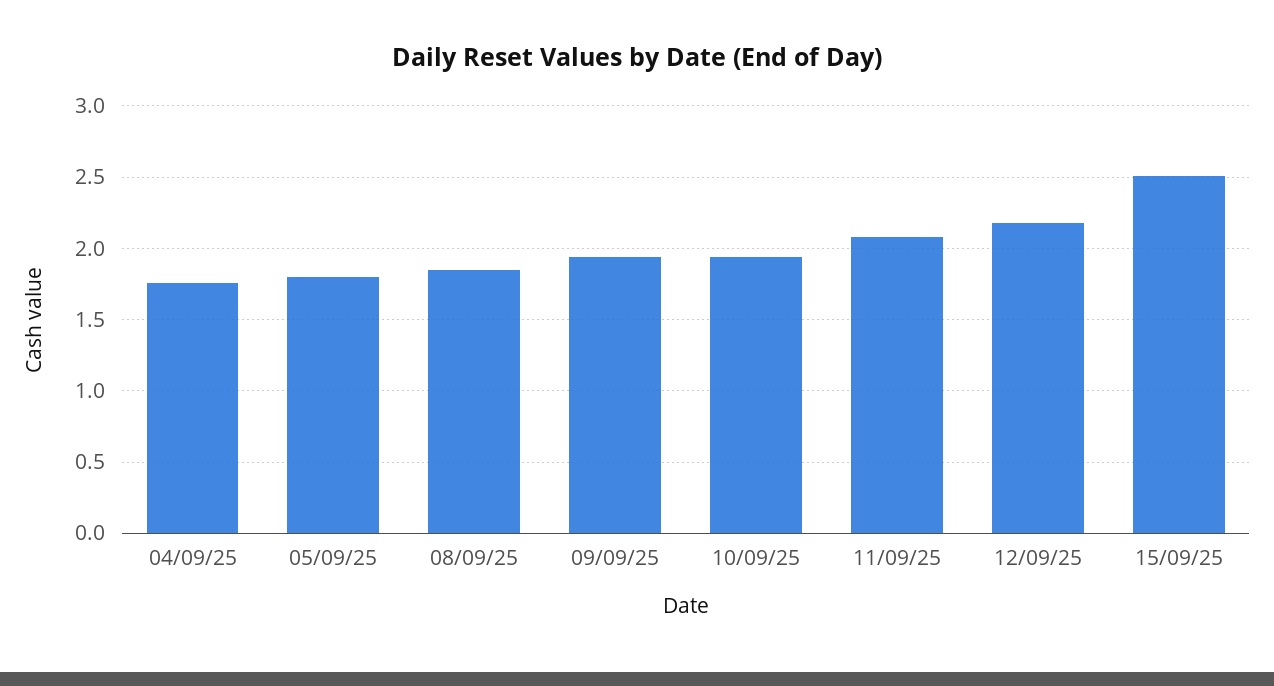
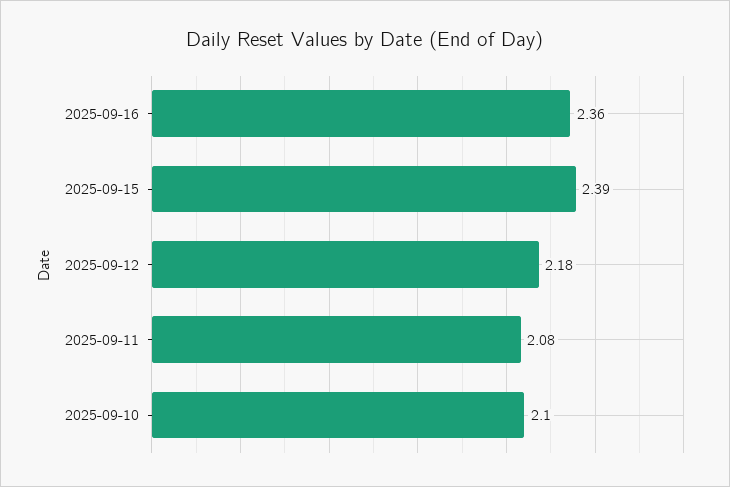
04/09/25: 1.75 -> none
05/09/25: 1.8 -> none
08/09/25: 1.85 -> none
09/09/25: 1.95 -> none
10/09/25: 1.95 -> 2.1
15/09/25: 2.5 -> 2.39
2025-09-16: none -> 2.36

